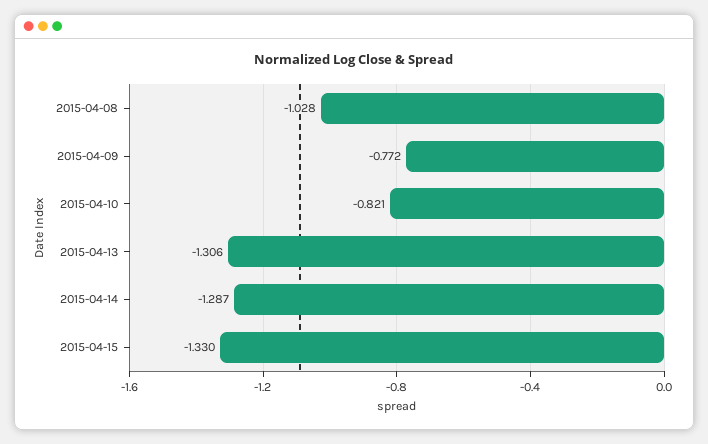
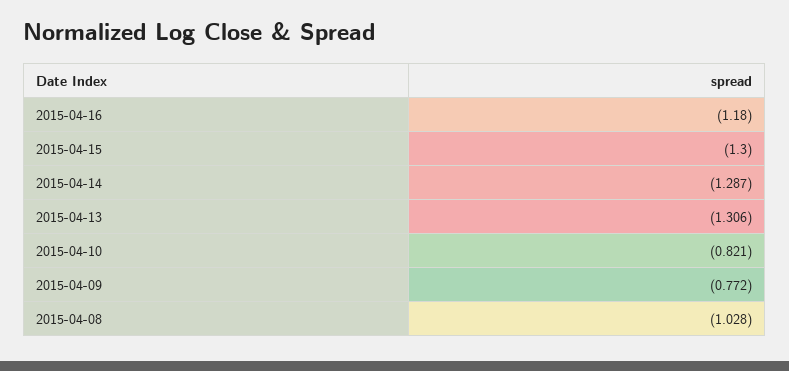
2015-04-15: -1.33 -> -1.3
2015-04-16: none -> -1.18

